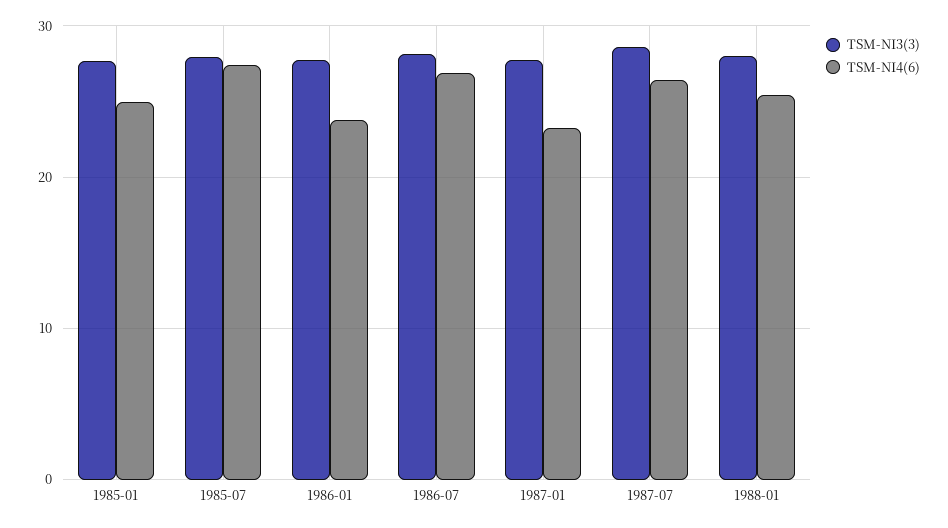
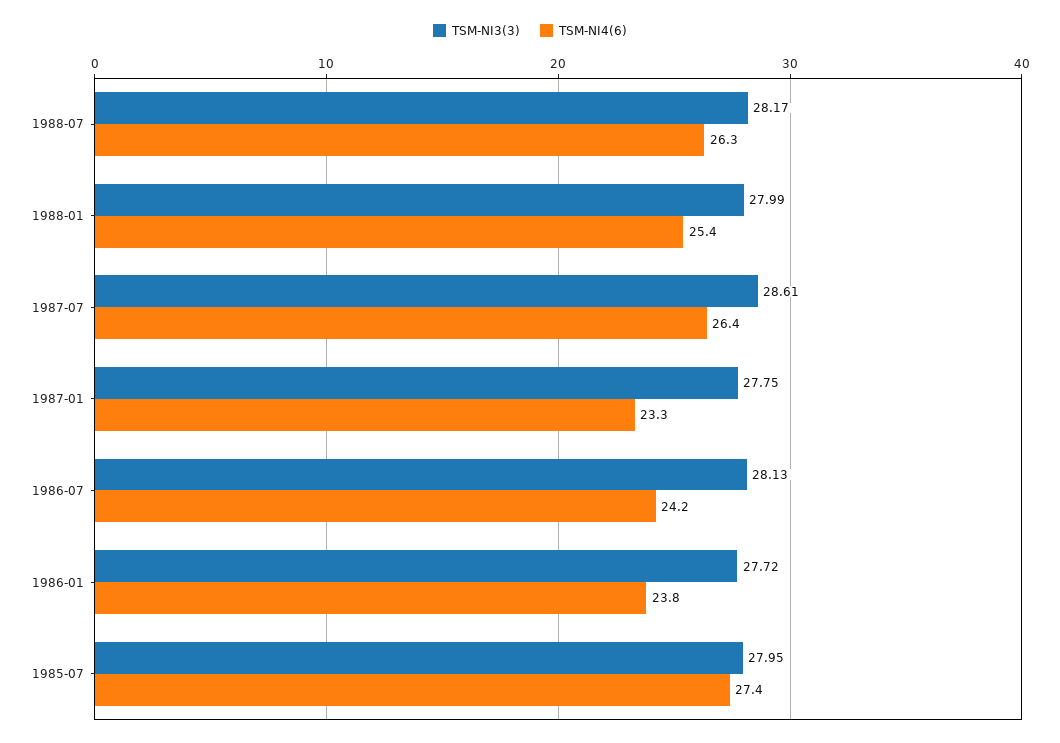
TSM-NI3(3), 1985-01: 28 -> none
TSM-NI4(6), 1985-01: 25 -> none
TSM-NI4(6), 1986-07: 27 -> 24.2
TSM-NI3(3), 1988-07: none -> 28.17
TSM-NI4(6), 1988-07: none -> 26.3

